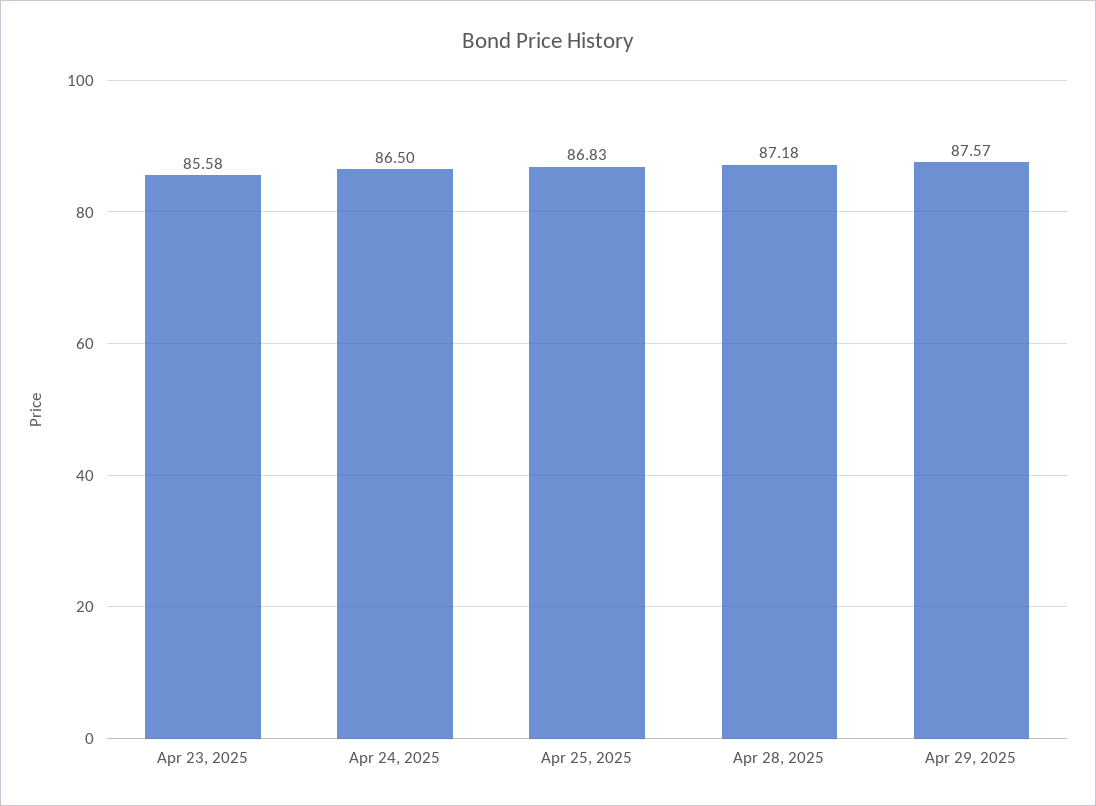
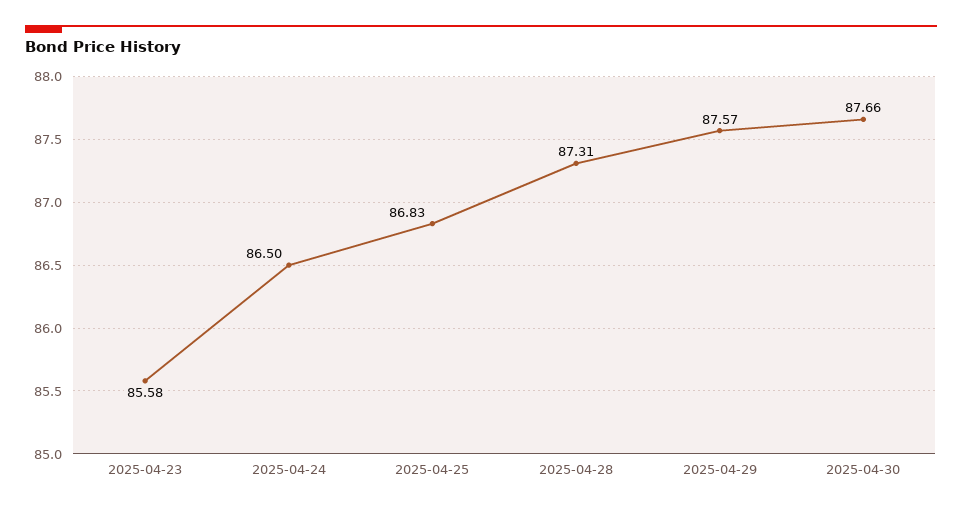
Apr 28, 2025: 87.18 -> 87.31
2025-04-30: none -> 87.66

